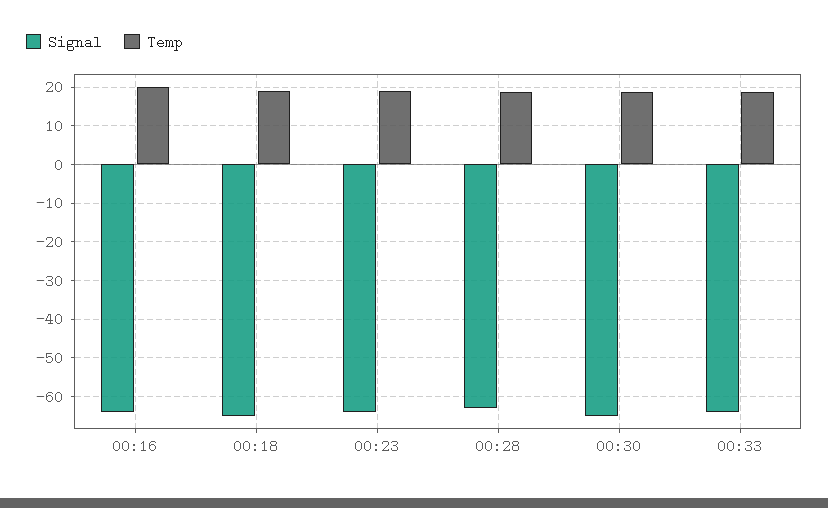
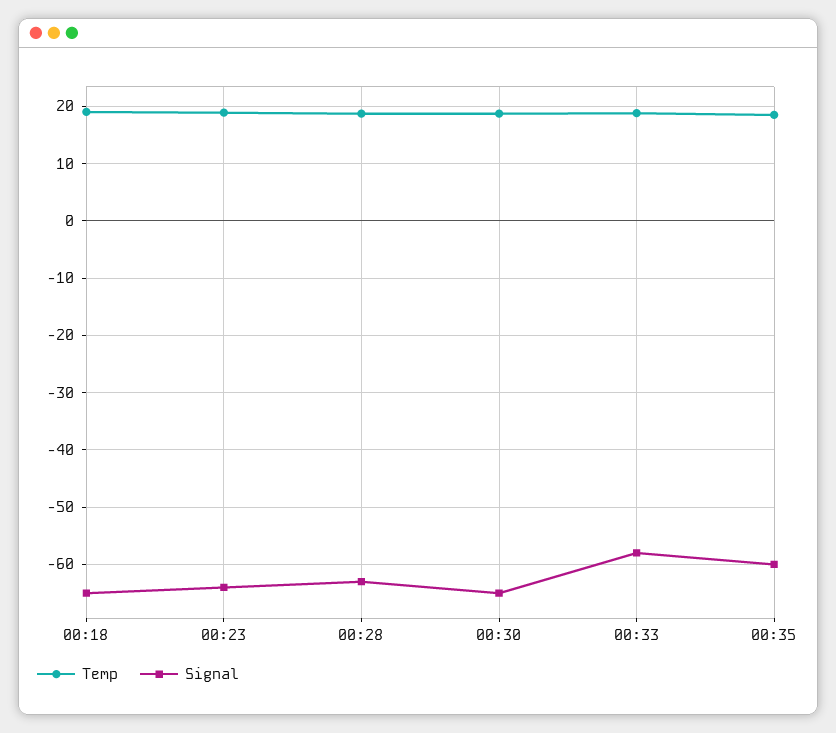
Signal, 00:16: -64 -> none
Temp, 00:16: 20 -> none
Signal, 00:33: -64 -> -58
Temp, 00:35: none -> 18
Signal, 00:35: none -> -60

